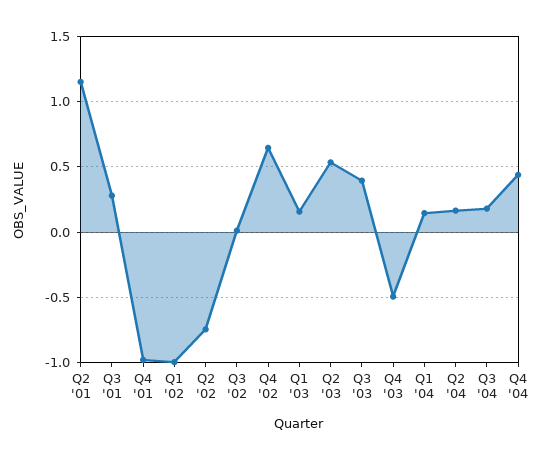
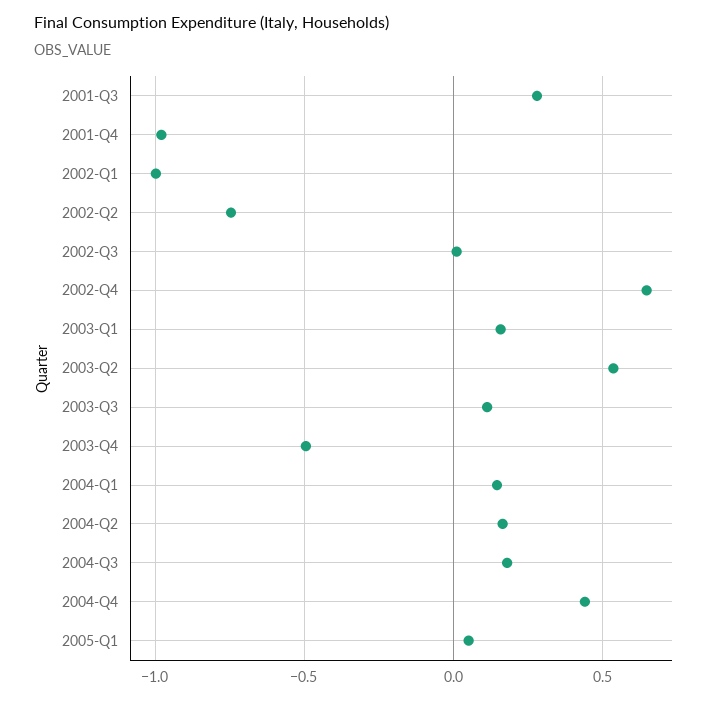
Q2 '01: 1.15 -> none
Q3 '03: 0.4 -> 0.1
2005-Q1: none -> 0.05

